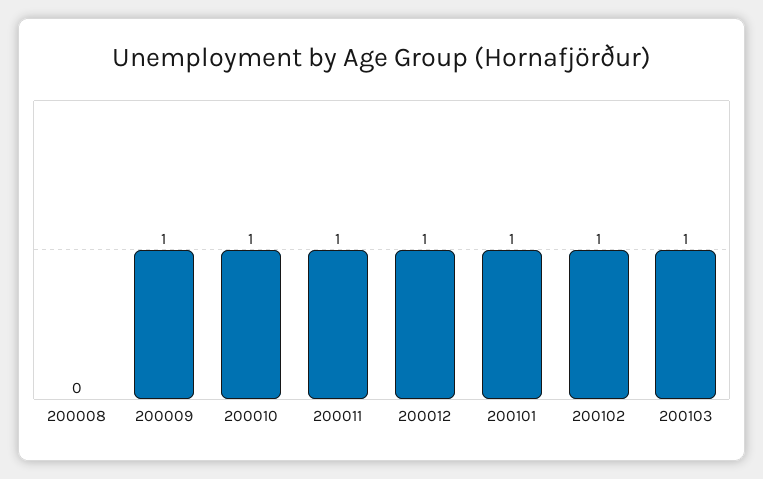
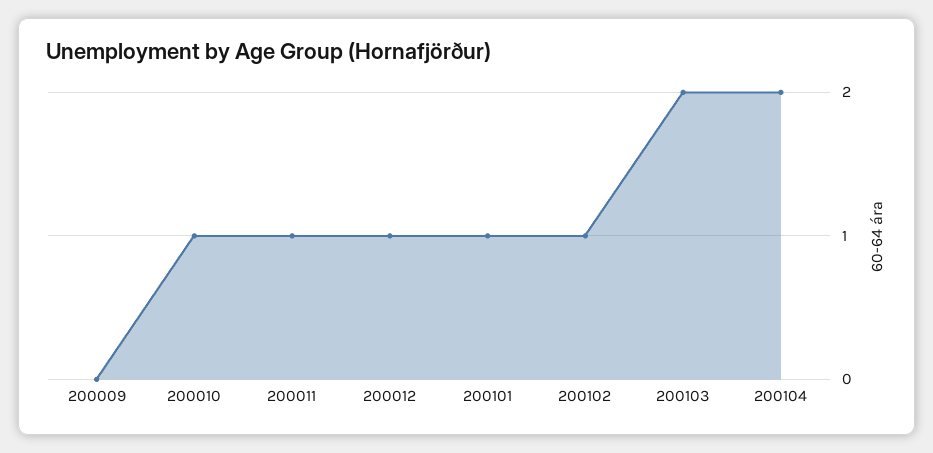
200008: 0 -> none
200009: 1 -> 0
200103: 1 -> 2
200104: none -> 2

